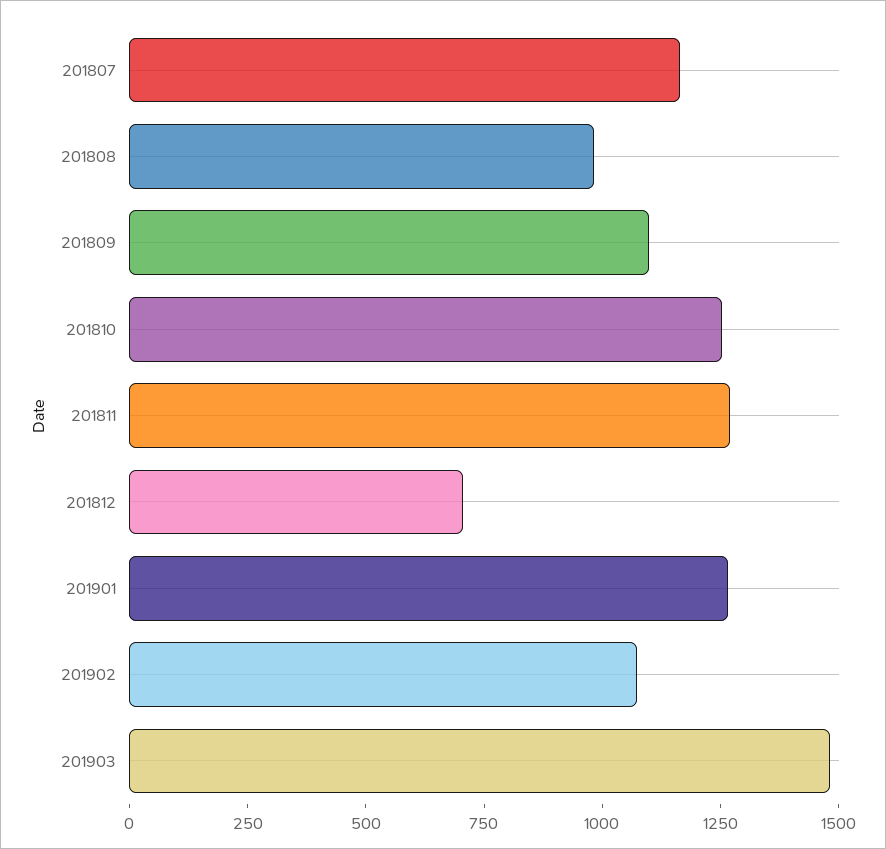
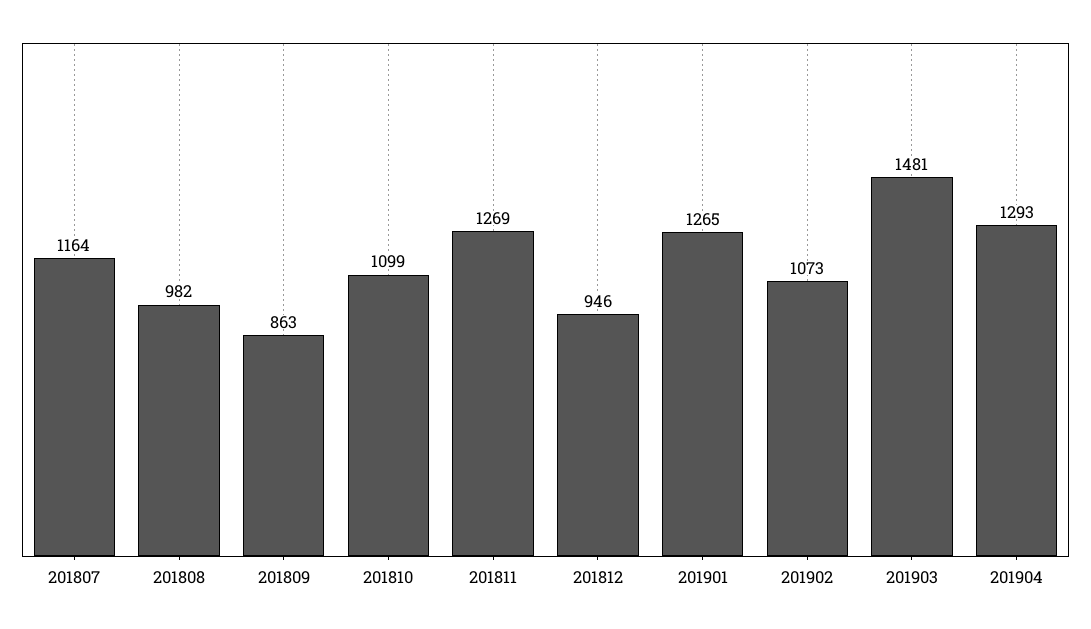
201809: 1100 -> 863
201810: 1250 -> 1099
201812: 700 -> 946
201904: none -> 1293

